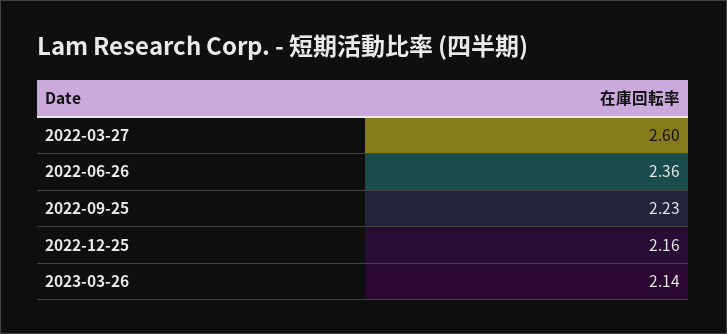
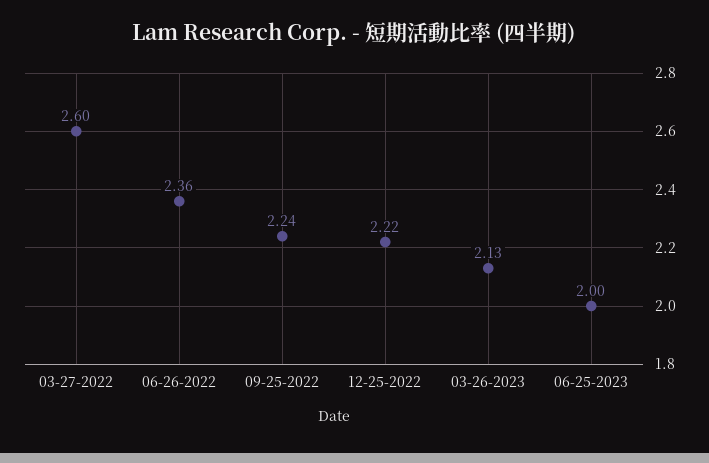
2022-09-25: 2.23 -> 2.24
2022-12-25: 2.16 -> 2.22
2023-03-26: 2.14 -> 2.13
06-25-2023: none -> 2

